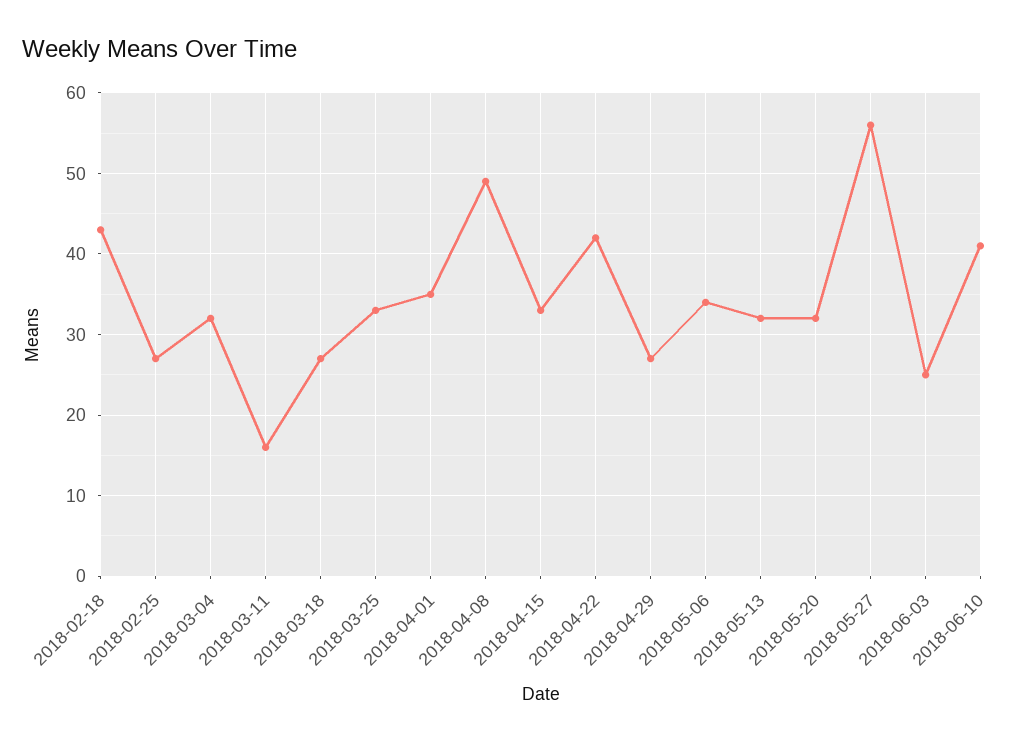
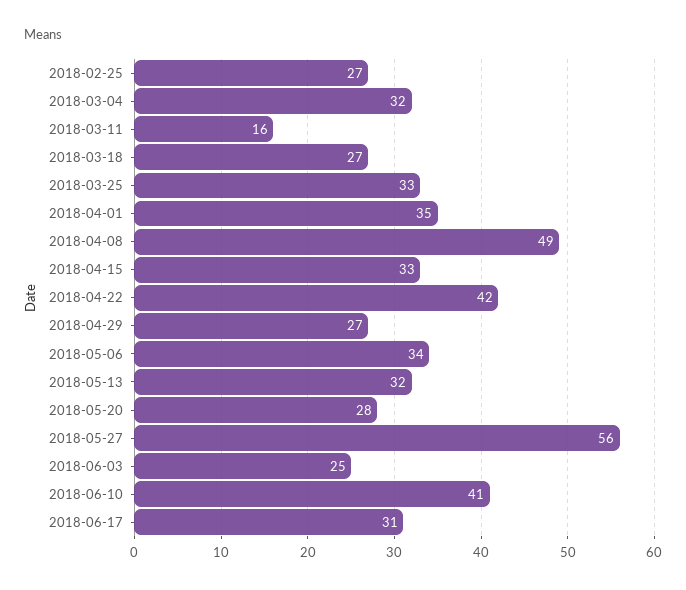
2018-02-18: 43 -> none
2018-05-20: 32 -> 28
2018-06-17: none -> 31

